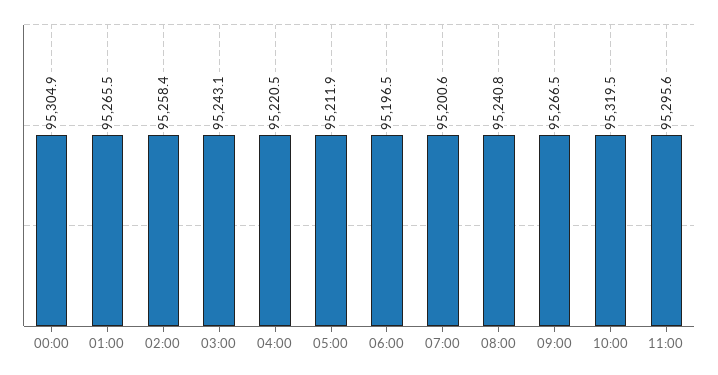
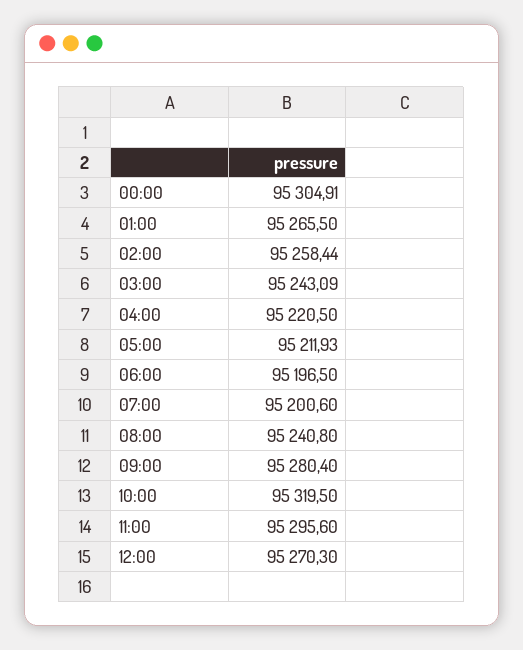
09:00: 95266.5 -> 95280.4
12:00: none -> 95270.3

